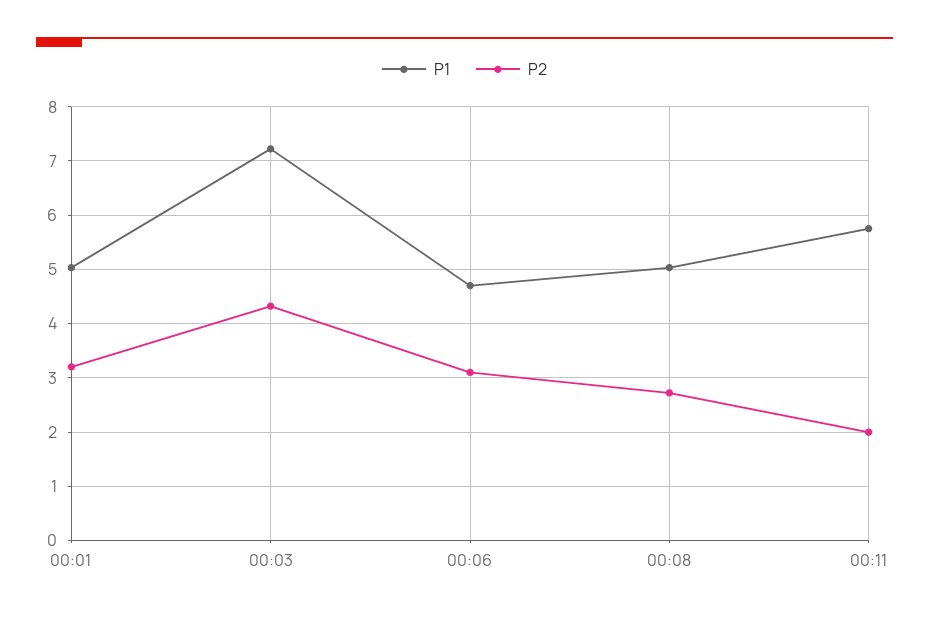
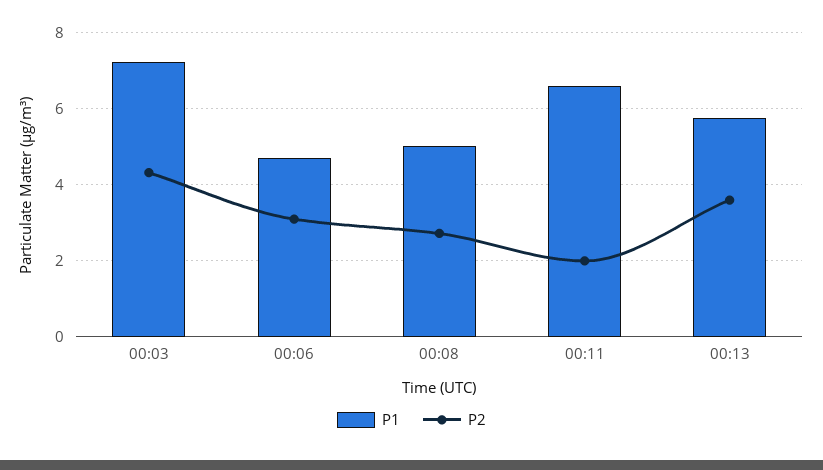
P1, 00:01: 5 -> none
P2, 00:01: 3.2 -> none
P1, 00:11: 5.8 -> 6.6
P1, 00:13: none -> 5.8
P2, 00:13: none -> 3.6

